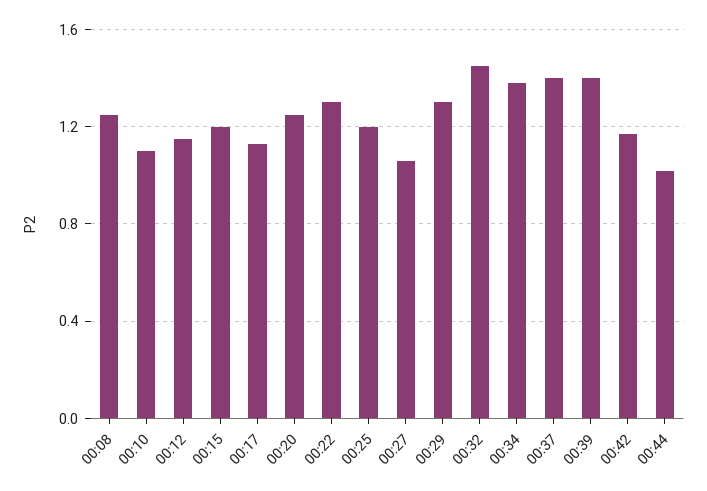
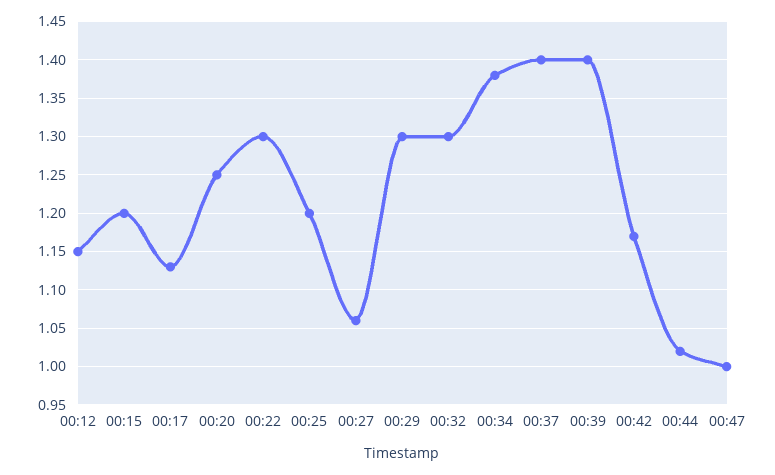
00:08: 1.25 -> none
00:10: 1.1 -> none
00:32: 1.45 -> 1.3
00:47: none -> 1

